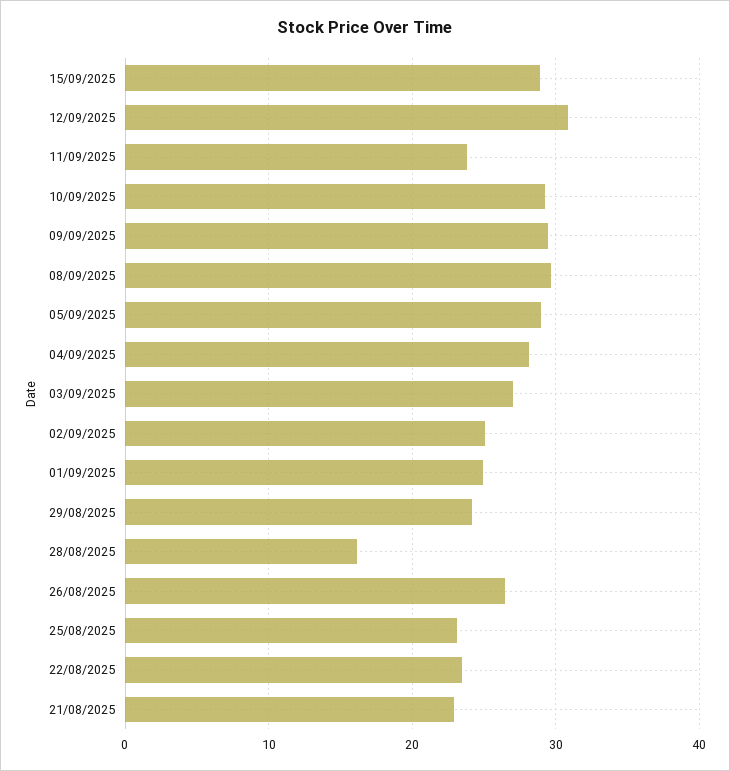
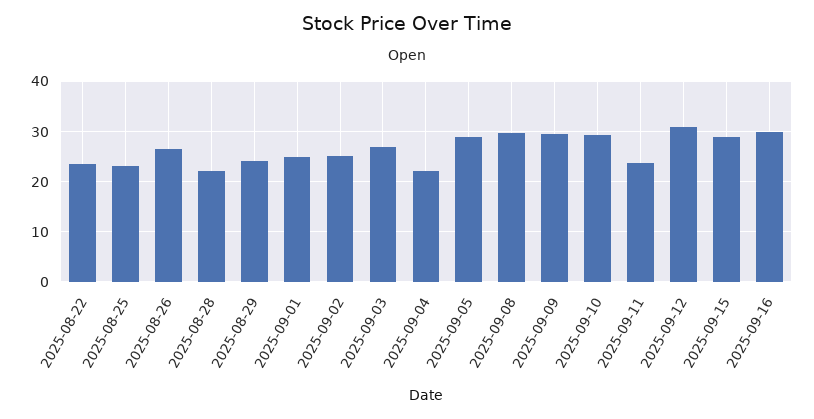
04/09/2025: 28 -> 22
28/08/2025: 16 -> 22
21/08/2025: 23 -> none
2025-09-16: none -> 30

